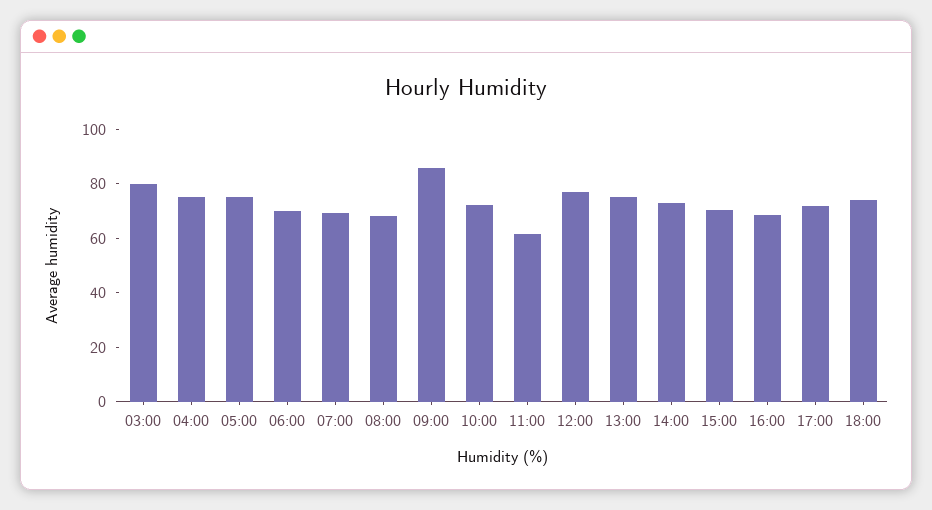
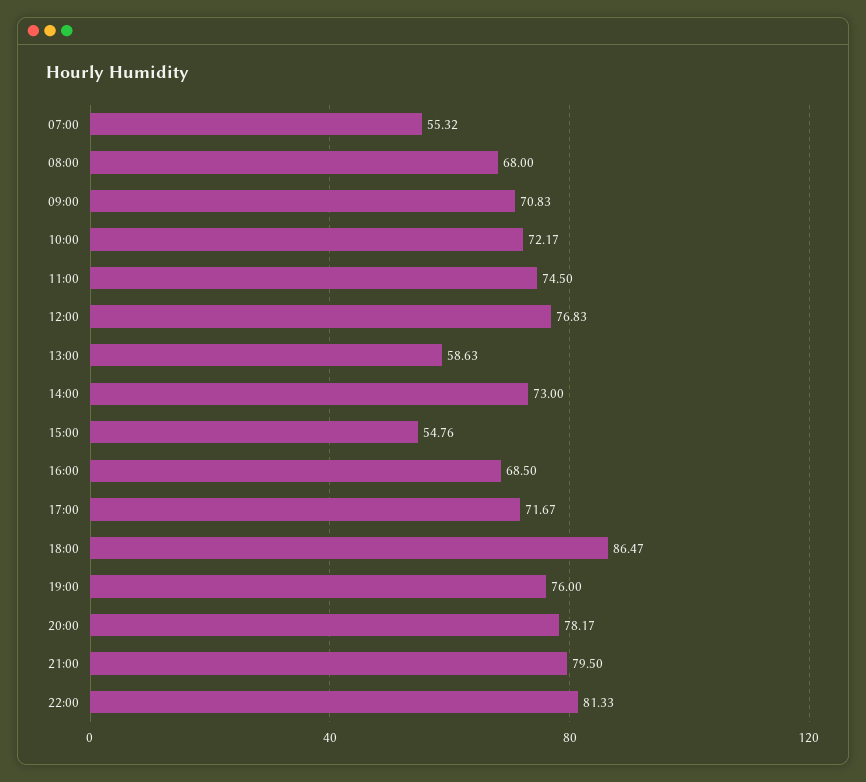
03:00: 80 -> none
04:00: 75 -> none
05:00: 75 -> none
06:00: 70 -> none
07:00: 70 -> 55.32
09:00: 85 -> 70.83
11:00: 60 -> 74.5
13:00: 75 -> 58.63
15:00: 70 -> 54.76
18:00: 75 -> 86.47
19:00: none -> 76
20:00: none -> 78.17
21:00: none -> 79.5
22:00: none -> 81.33

